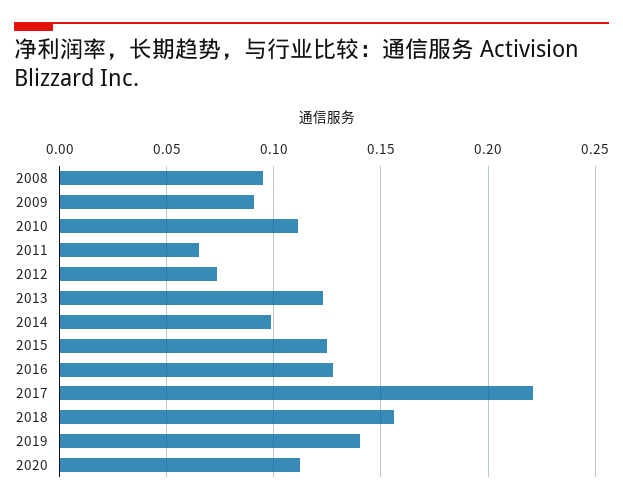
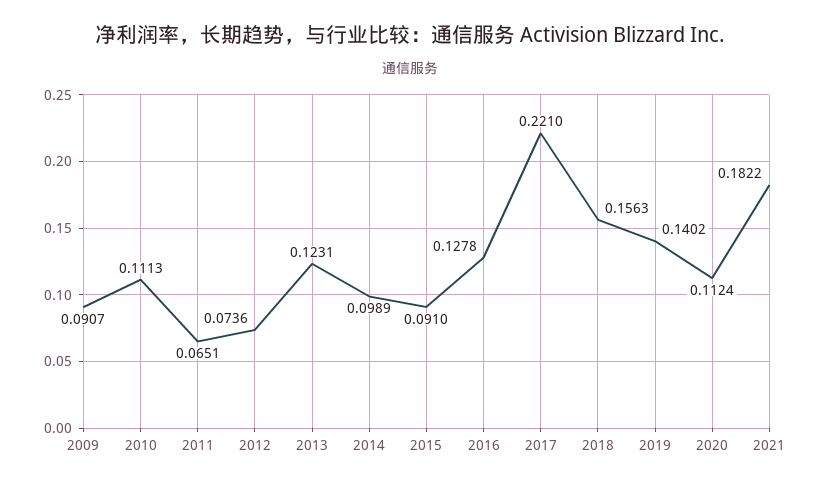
2008: 0.095 -> none
2015: 0.125 -> 0.091
2021: none -> 0.1822

